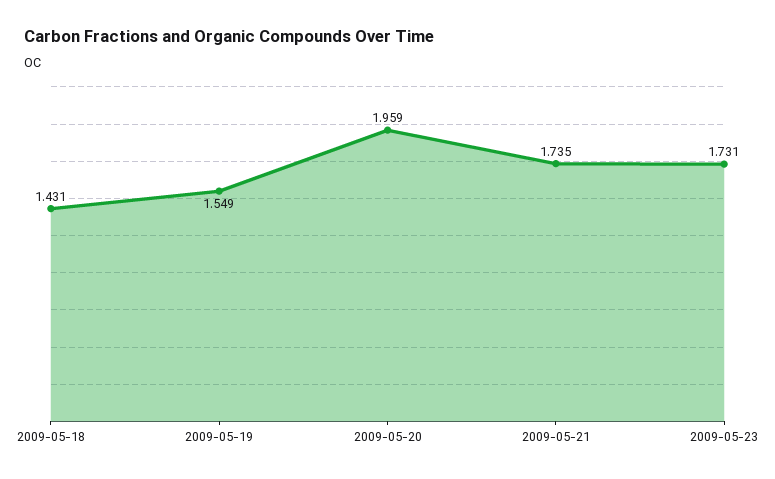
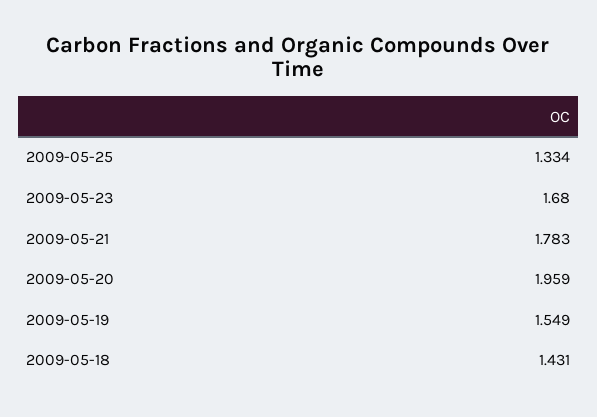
2009-05-21: 1.735 -> 1.783
2009-05-23: 1.731 -> 1.68
2009-05-25: none -> 1.334

